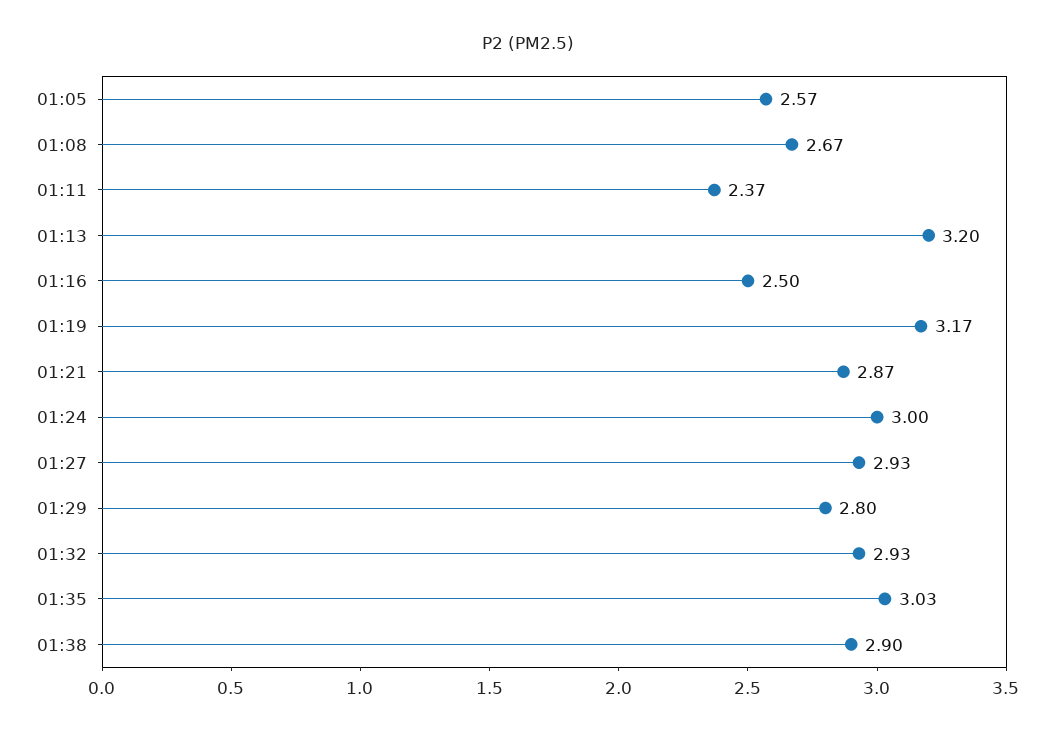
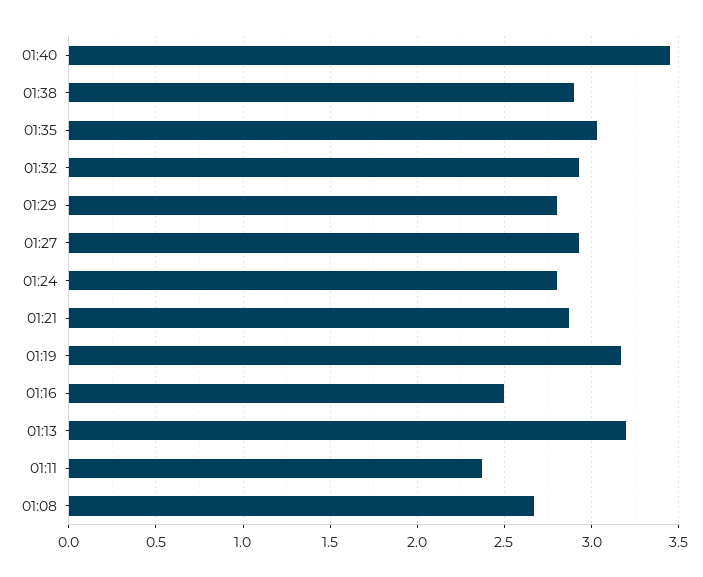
01:05: 2.57 -> none
01:24: 3 -> 2.8
01:40: none -> 3.45

